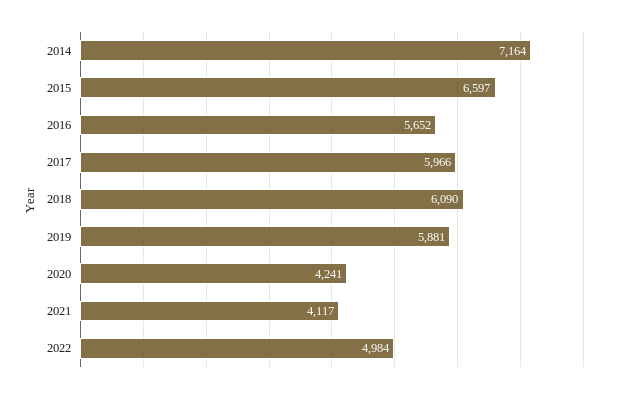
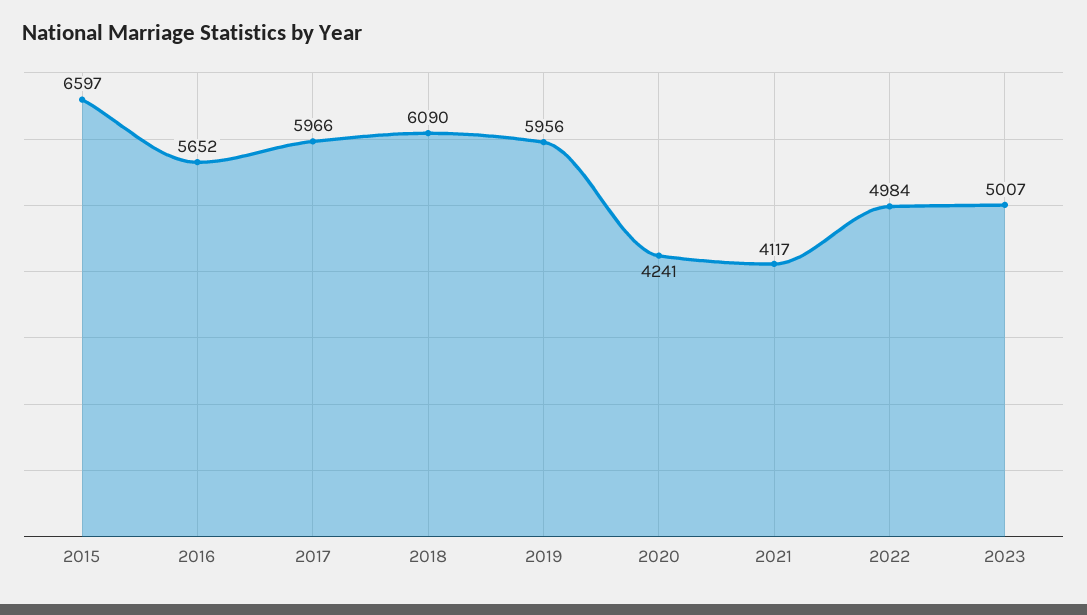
2014: 7164 -> none
2019: 5881 -> 5956
2023: none -> 5007

